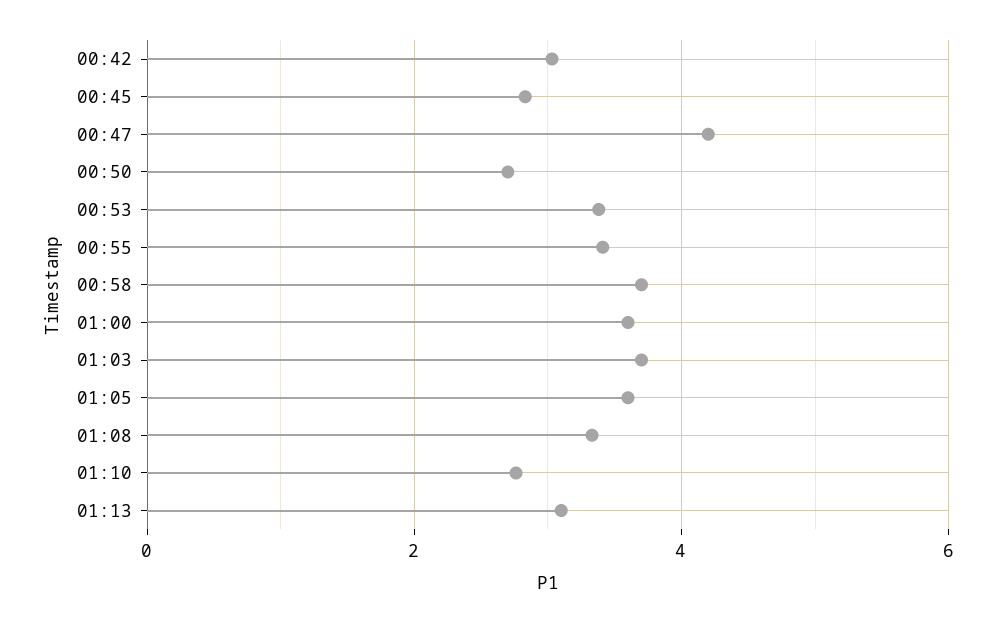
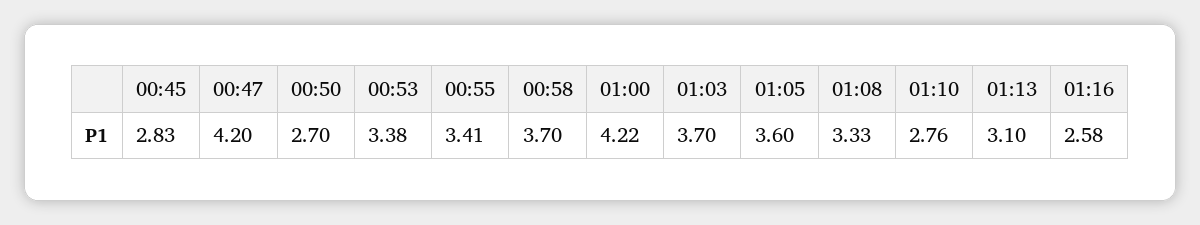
00:42: 3 -> none
01:00: 3.6 -> 4.22
01:16: none -> 2.58

